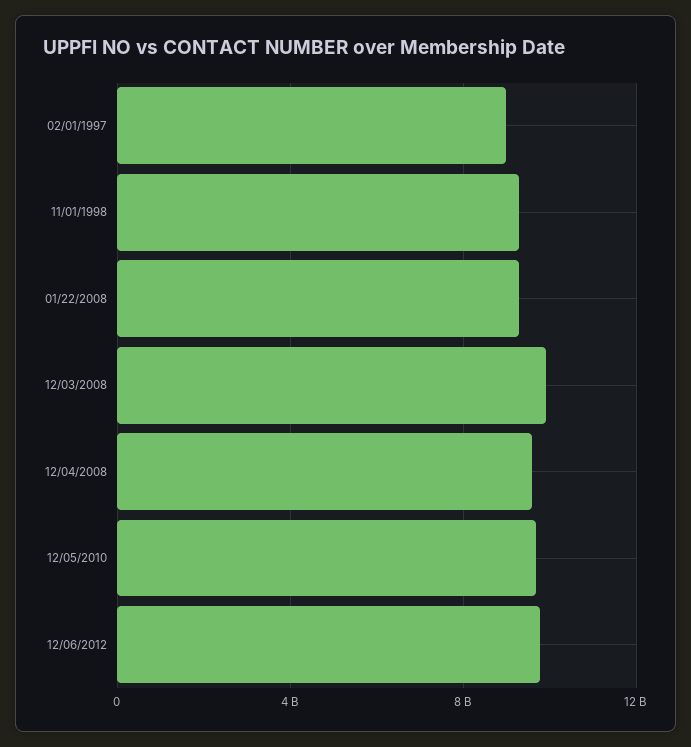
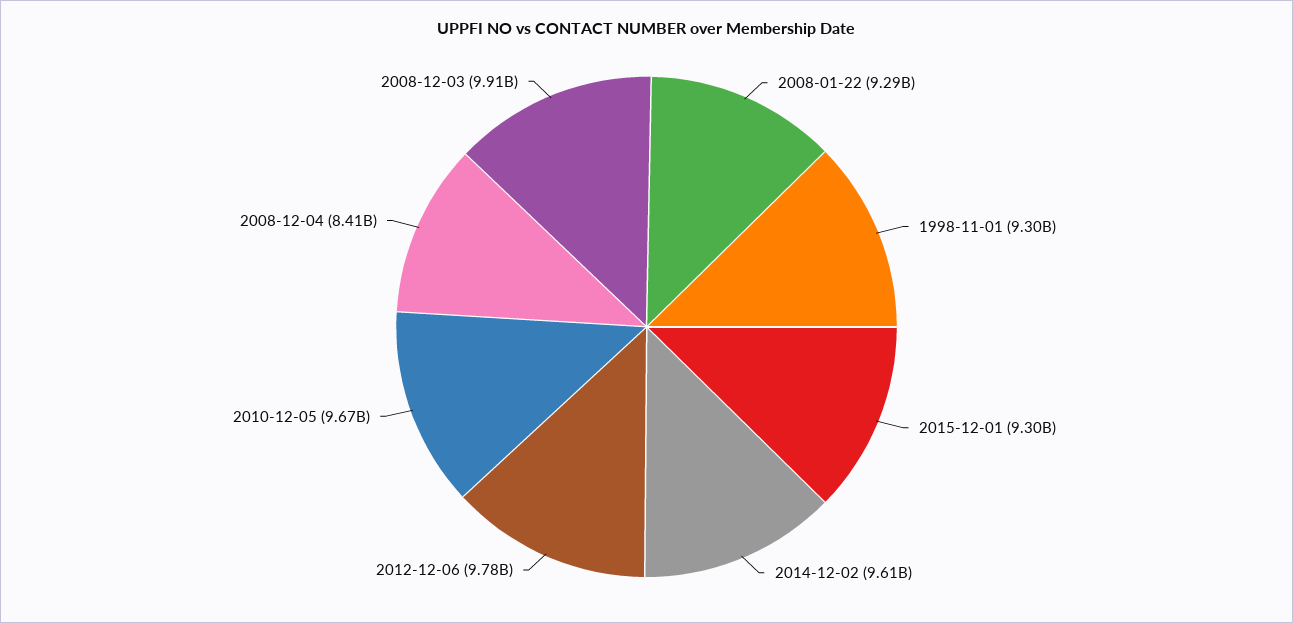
02/01/1997: 9000000000 -> none
12/04/2008: 9500000000 -> 8410000000
2015-12-01: none -> 9300000000
2014-12-02: none -> 9610000000

